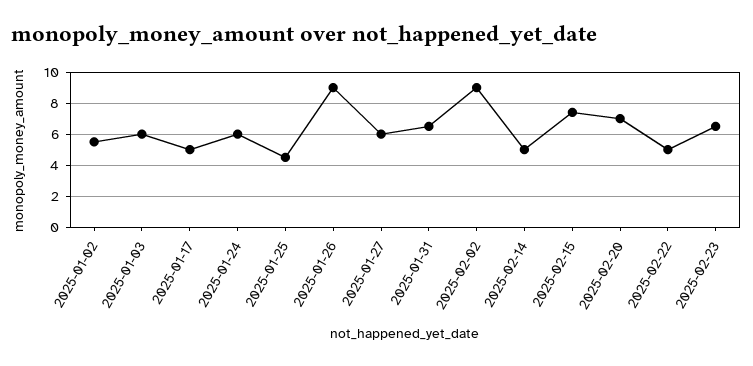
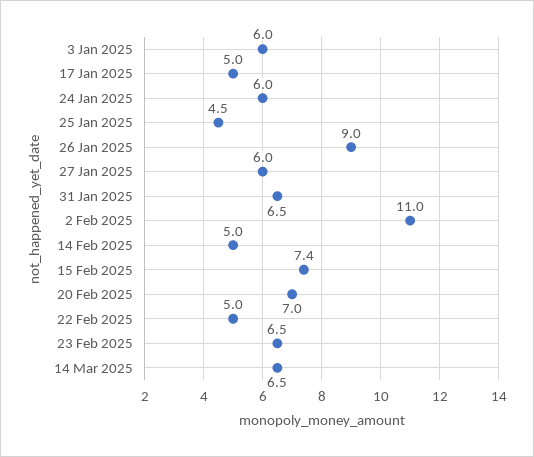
2025-01-02: 5.5 -> none
2025-02-02: 9 -> 11
14 Mar 2025: none -> 6.5

